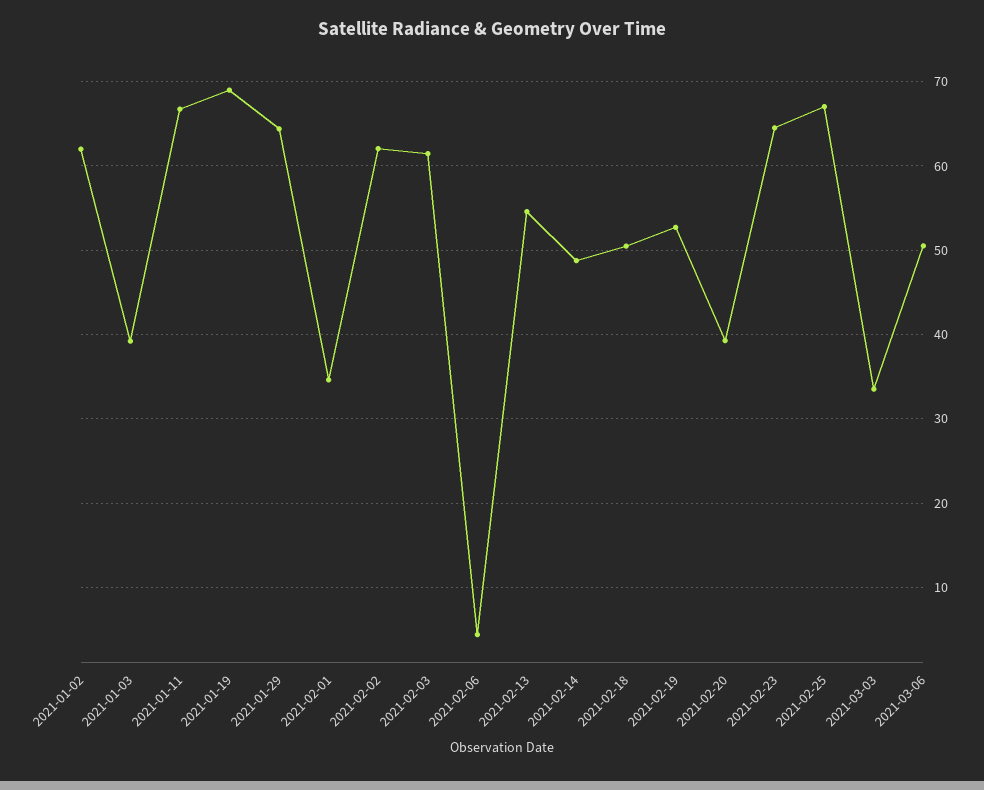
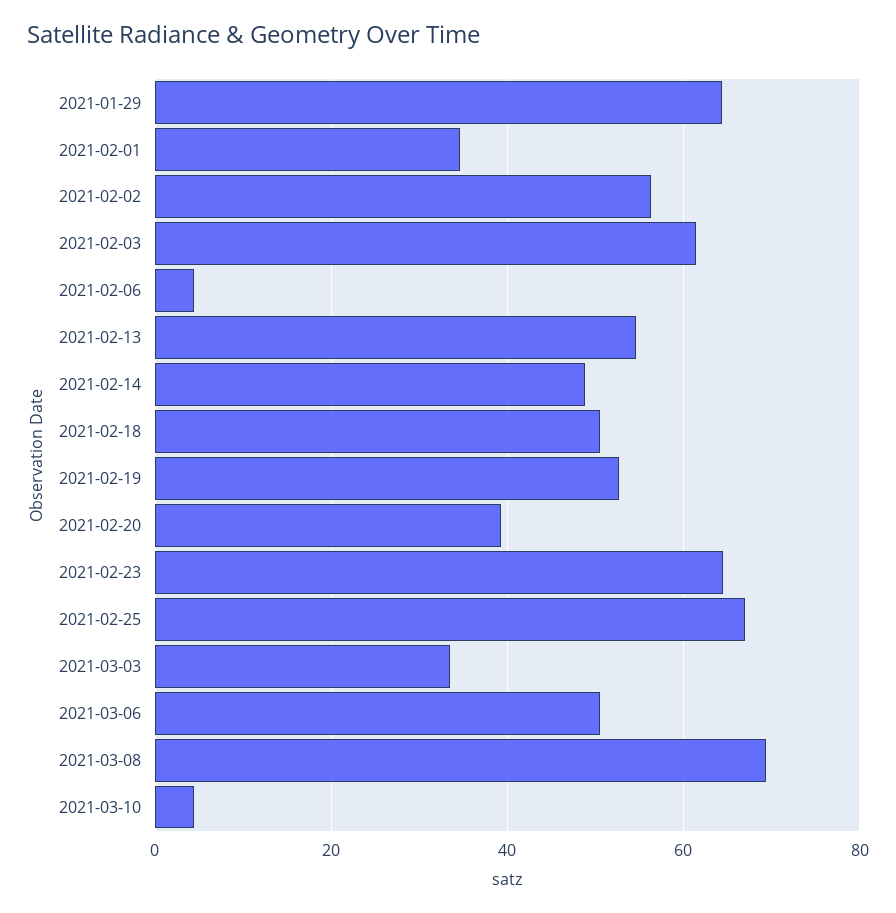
2021-01-02: 62 -> none
2021-01-03: 39 -> none
2021-01-11: 67 -> none
2021-01-19: 69 -> none
2021-02-02: 62 -> 56
2021-03-08: none -> 70
2021-03-10: none -> 4

